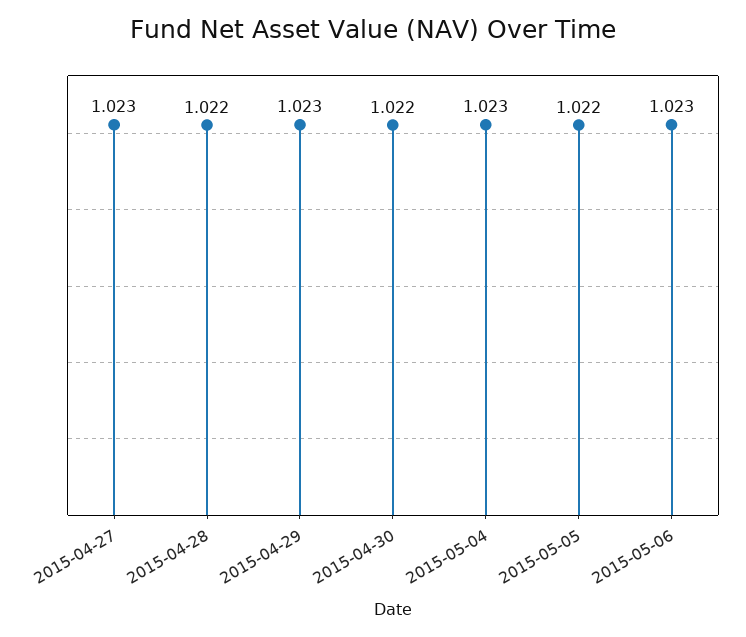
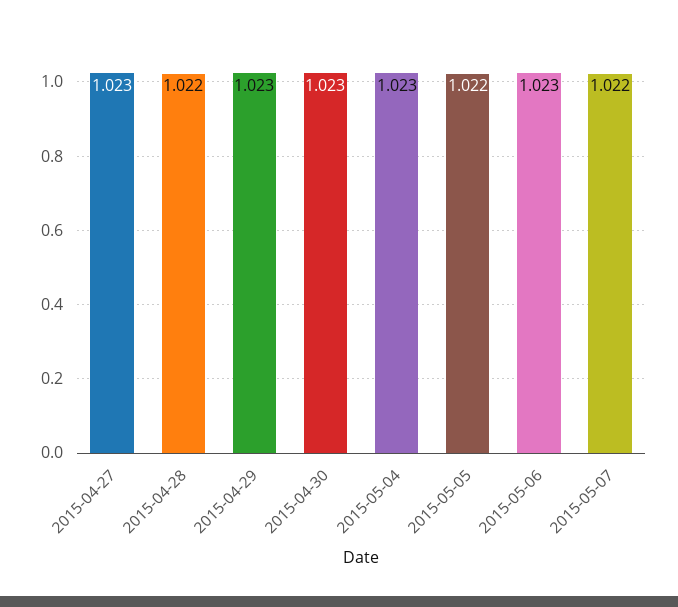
2015-04-30: 1.022 -> 1.023
2015-05-07: none -> 1.022

